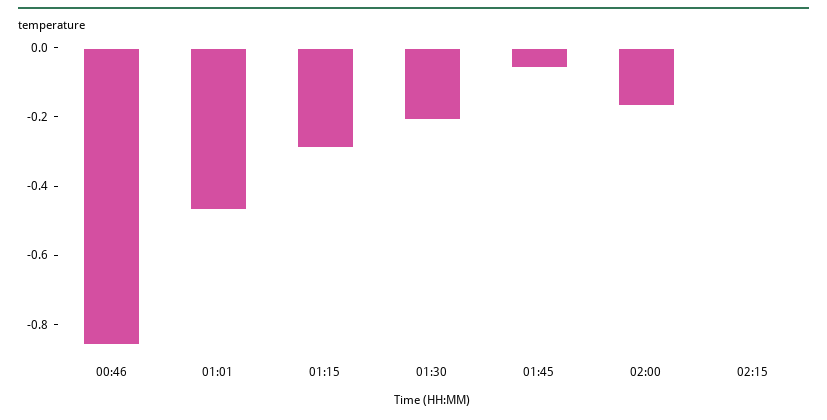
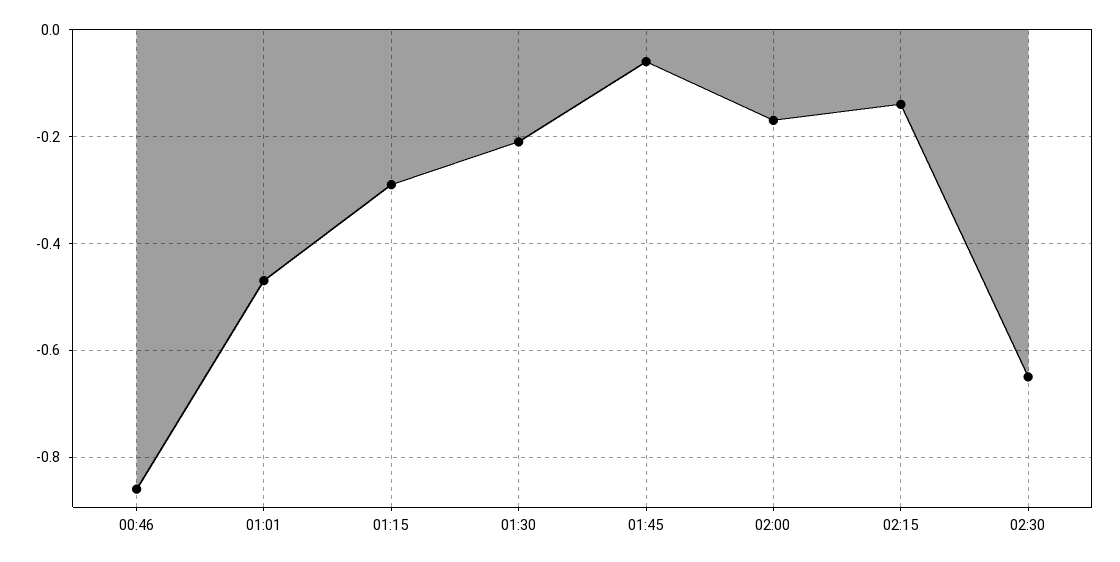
02:15: 0 -> -0.15
02:30: none -> -0.65

